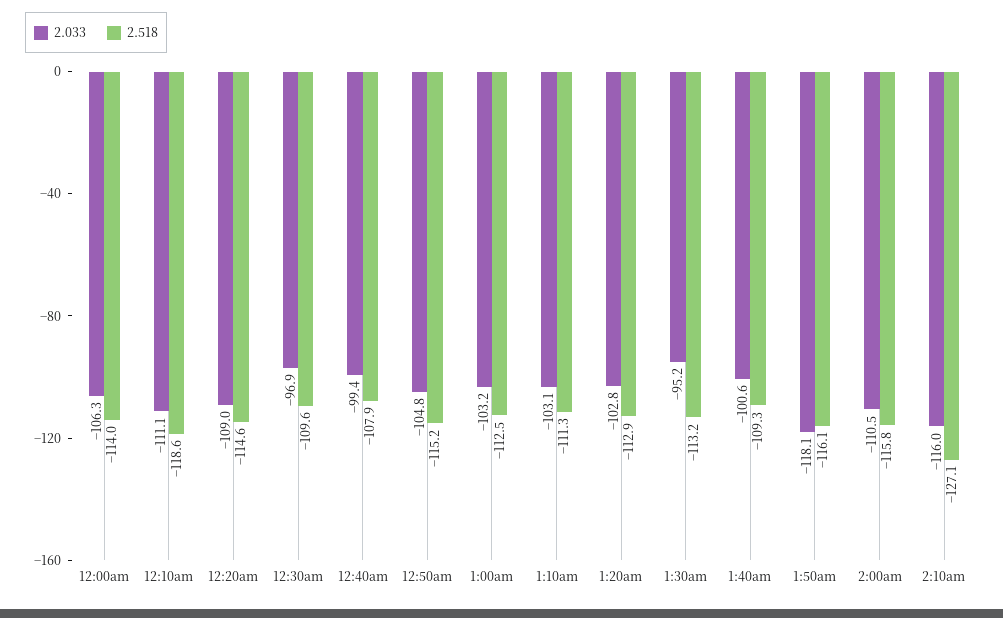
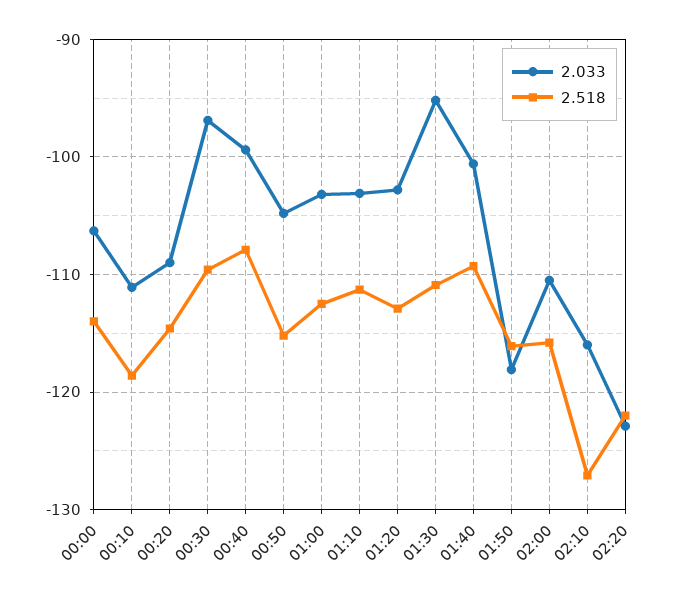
2.518, 1:30am: -113.2 -> -111
2.033, 02:20: none -> -123
2.518, 02:20: none -> -122

